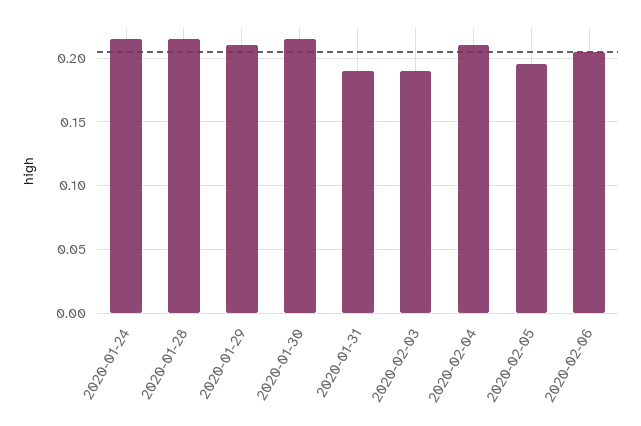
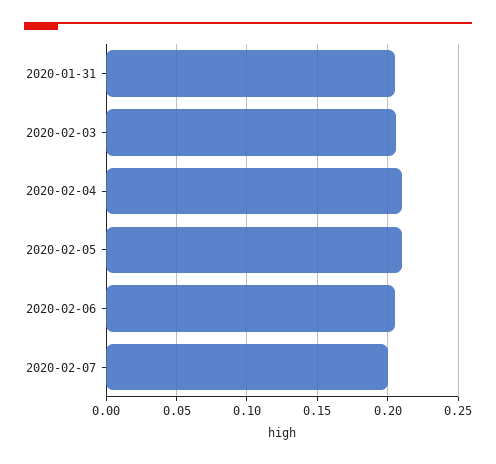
2020-01-24: 0.215 -> none
2020-01-28: 0.215 -> none
2020-01-29: 0.21 -> none
2020-01-30: 0.215 -> none
2020-01-31: 0.19 -> 0.205
2020-02-03: 0.19 -> 0.205
2020-02-05: 0.195 -> 0.21
2020-02-07: none -> 0.2

